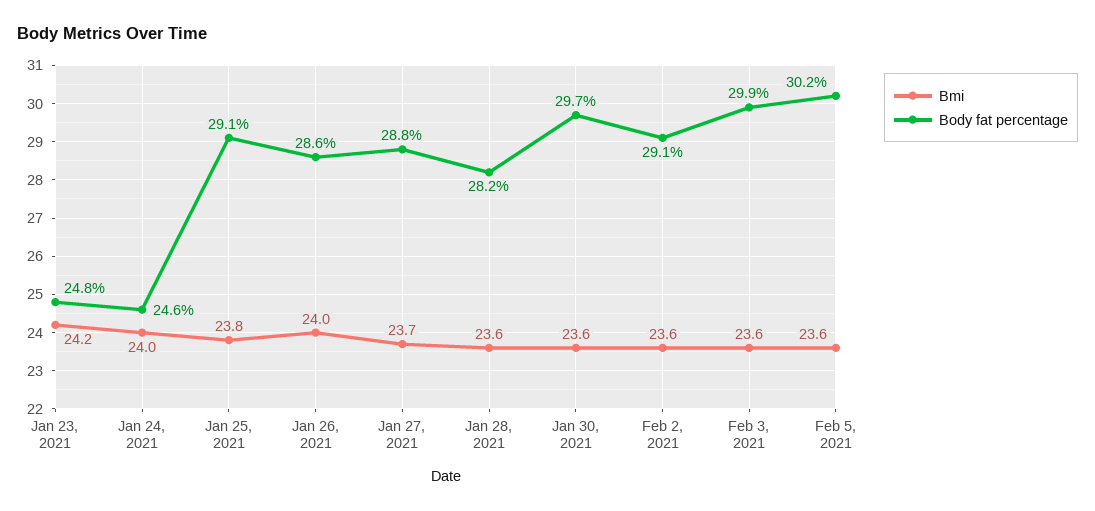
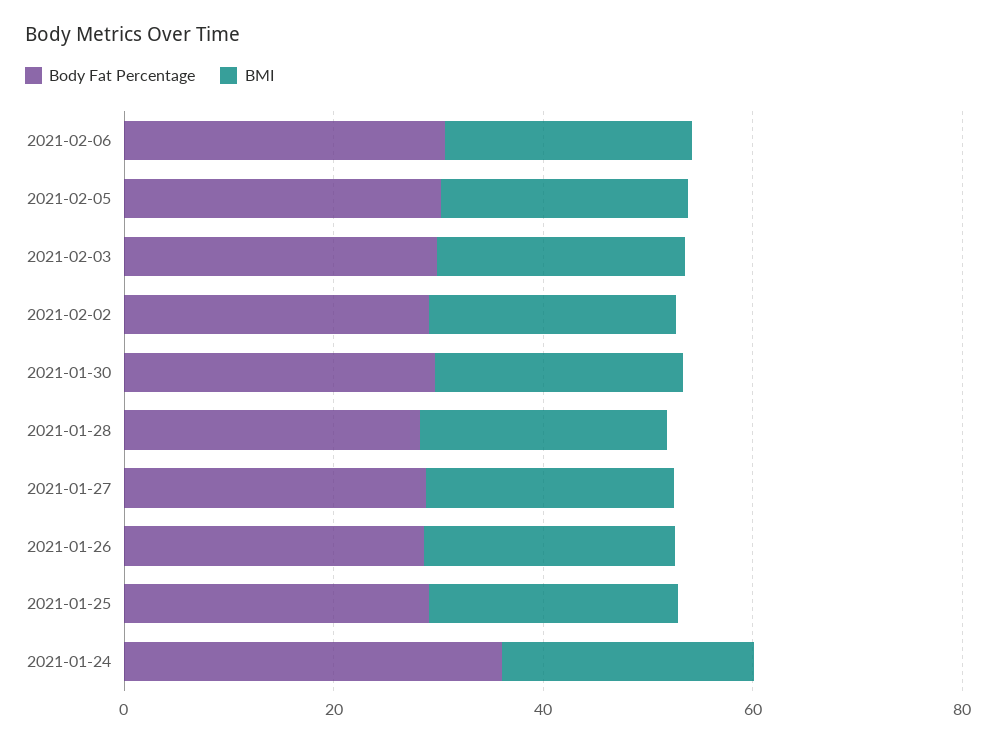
Bmi, Jan 23, 2021: 24.2 -> none
Body fat percentage, Jan 23, 2021: 24.8 -> none
Body fat percentage, Jan 24, 2021: 24.6 -> 35
Body fat percentage, 2021-02-06: none -> 30
Bmi, 2021-02-06: none -> 25

